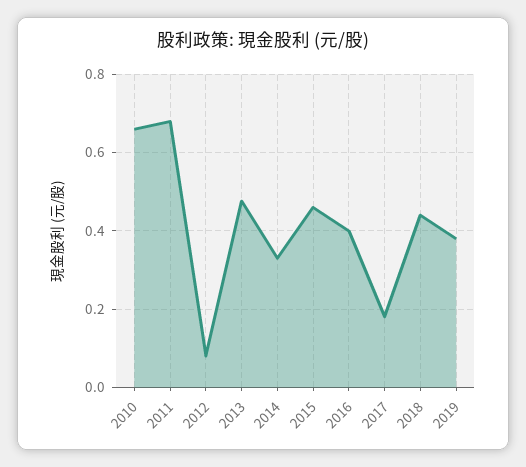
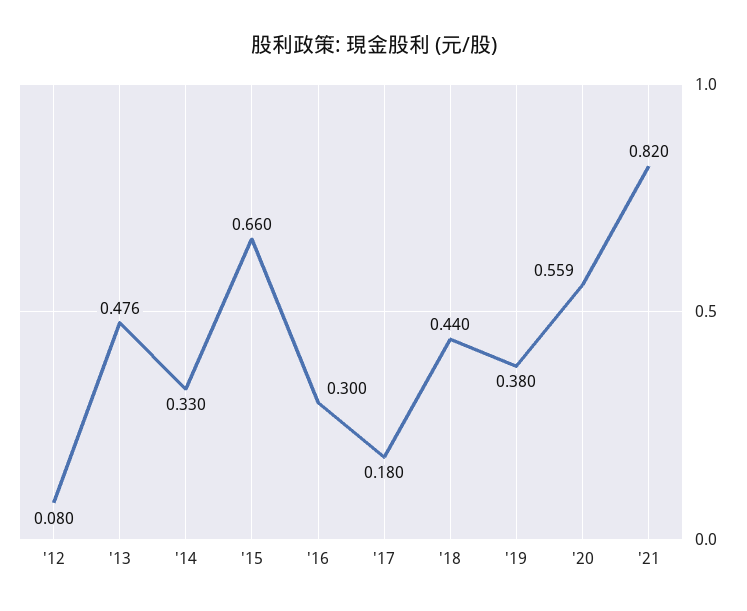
2010: 0.66 -> none
2011: 0.68 -> none
2015: 0.46 -> 0.66
2016: 0.4 -> 0.3
'20: none -> 0.559
'21: none -> 0.82

